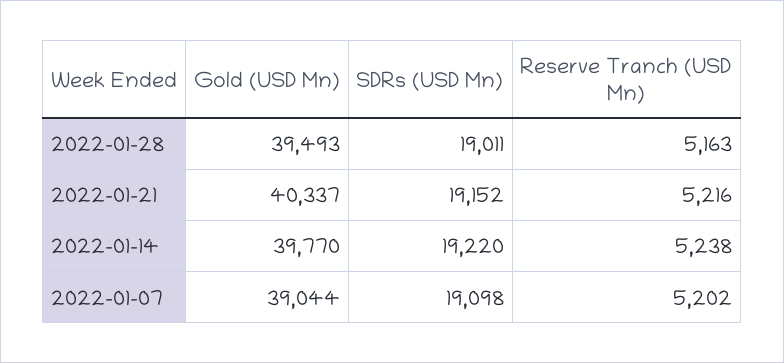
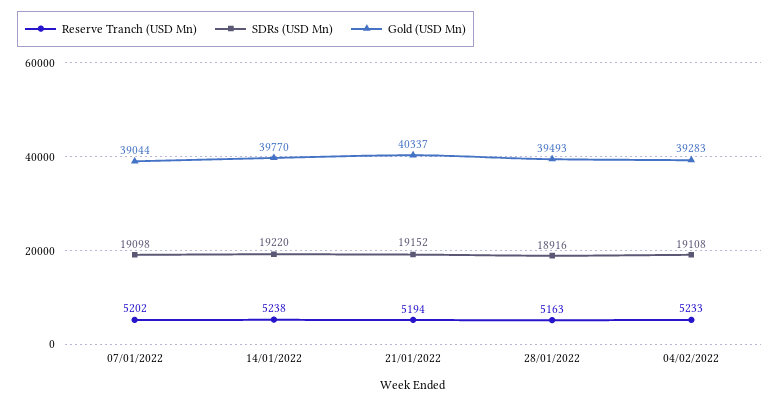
SDRs (USD Mn), 2022-01-28: 19011 -> 18916
Reserve Tranch (USD Mn), 2022-01-21: 5216 -> 5194
Reserve Tranch (USD Mn), 04/02/2022: none -> 5233
SDRs (USD Mn), 04/02/2022: none -> 19108
Gold (USD Mn), 04/02/2022: none -> 39283

